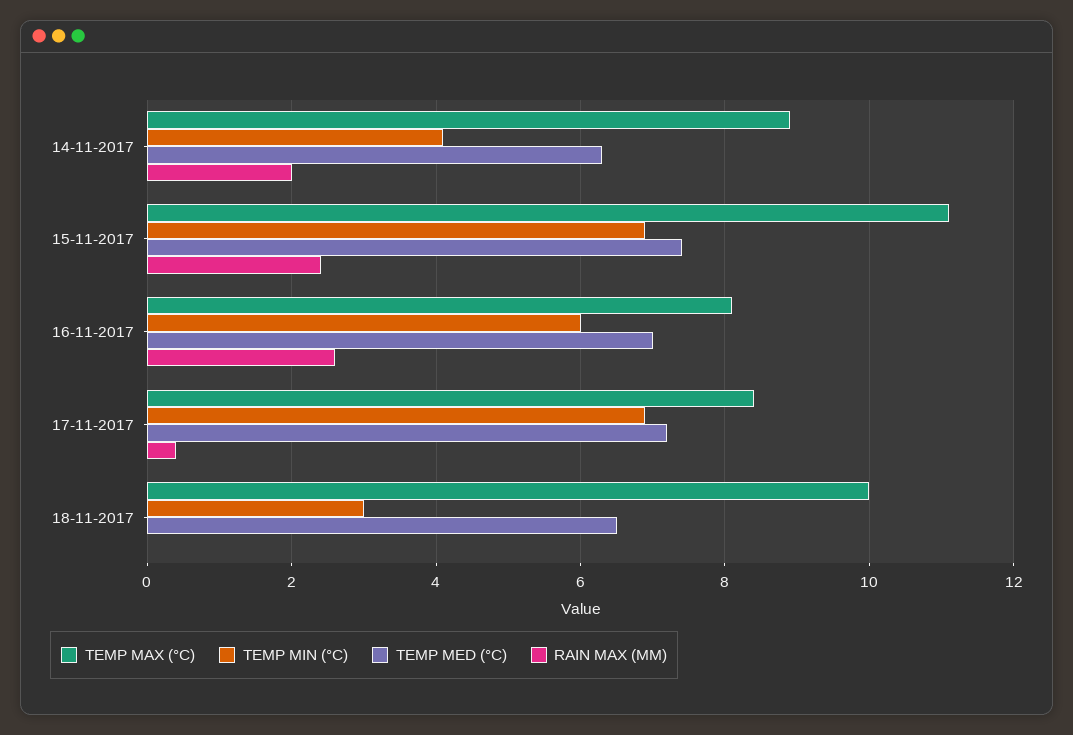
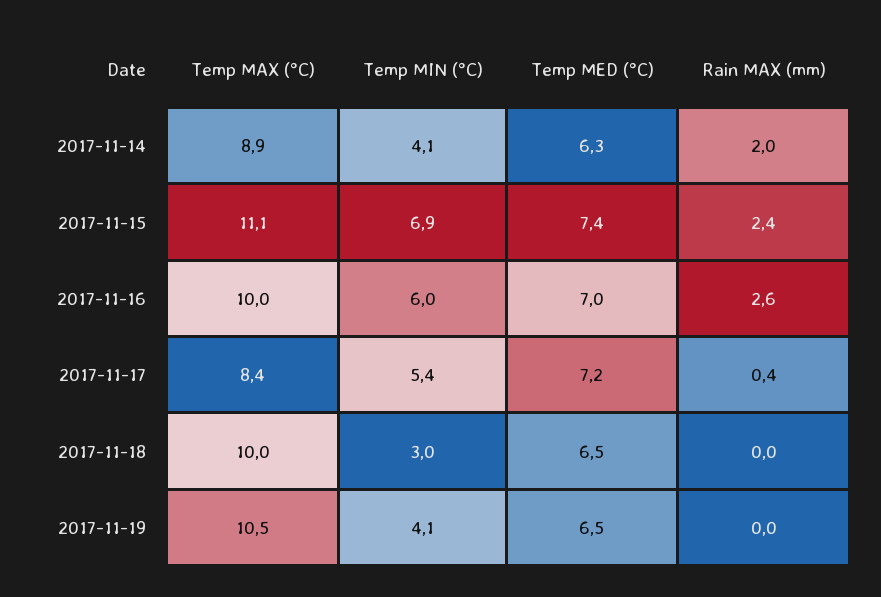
TEMP MAX (°C), 16-11-2017: 8 -> 10
TEMP MIN (°C), 17-11-2017: 7 -> 5.4
TEMP MAX (°C), 2017-11-19: none -> 10.5
TEMP MIN (°C), 2017-11-19: none -> 4.1
TEMP MED (°C), 2017-11-19: none -> 6.5
RAIN MAX (MM), 2017-11-19: none -> 0

